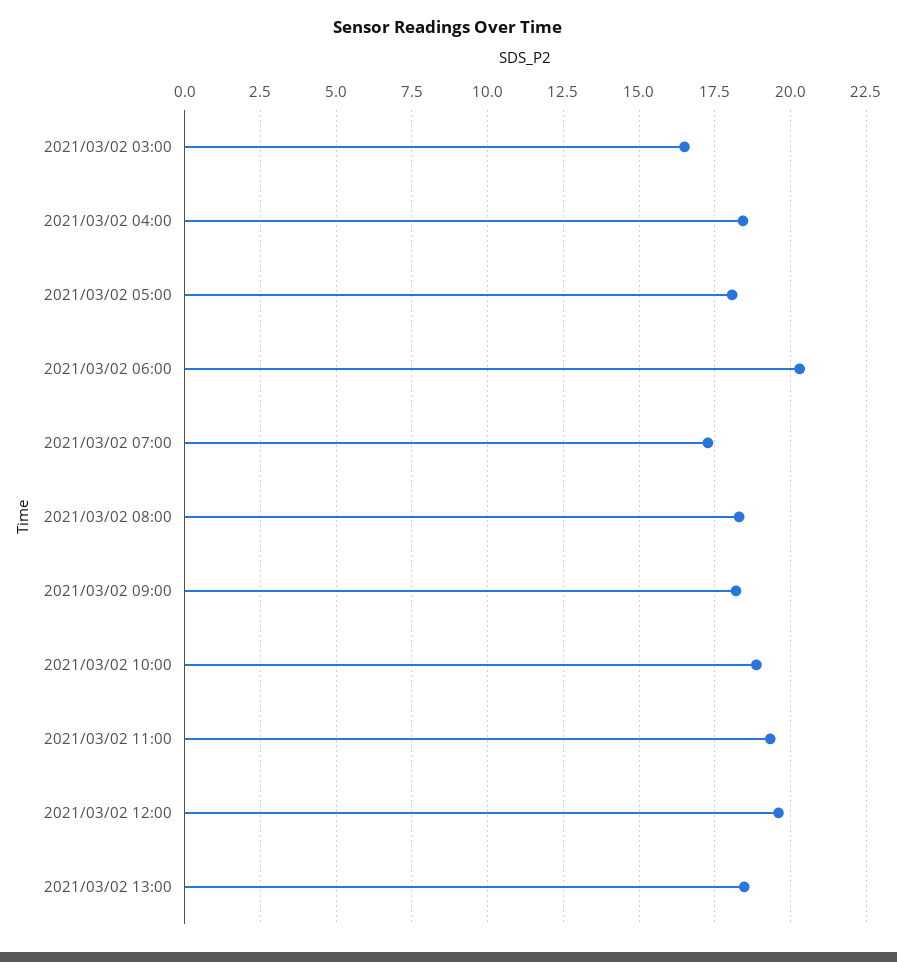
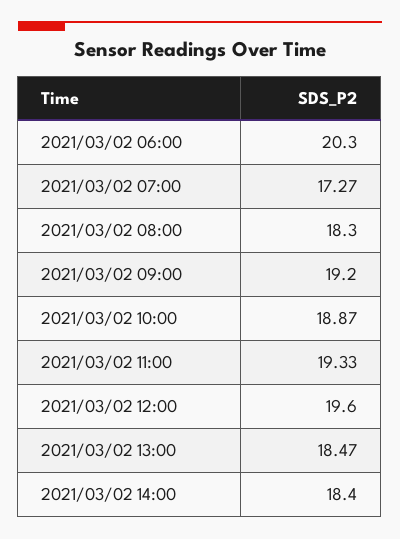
2021/03/02 03:00: 16.5 -> none
2021/03/02 04:00: 18.5 -> none
2021/03/02 05:00: 18 -> none
2021/03/02 09:00: 18.25 -> 19.2
2021/03/02 14:00: none -> 18.4

